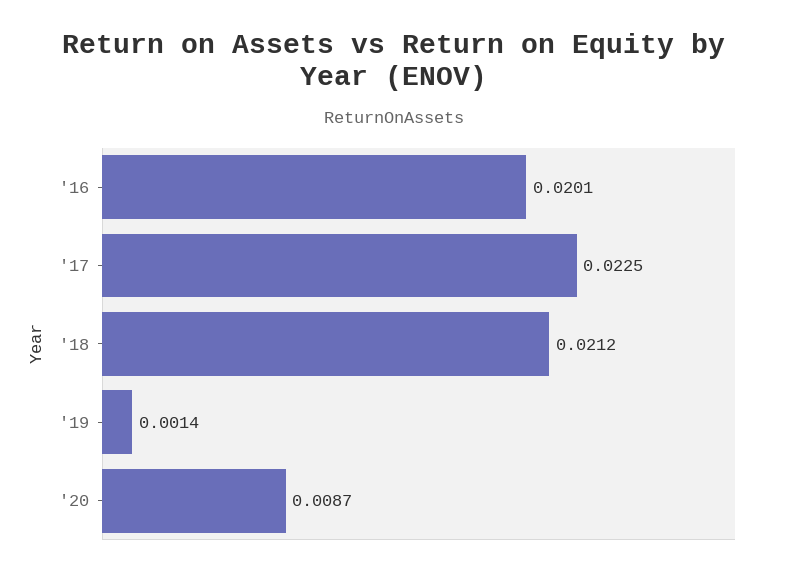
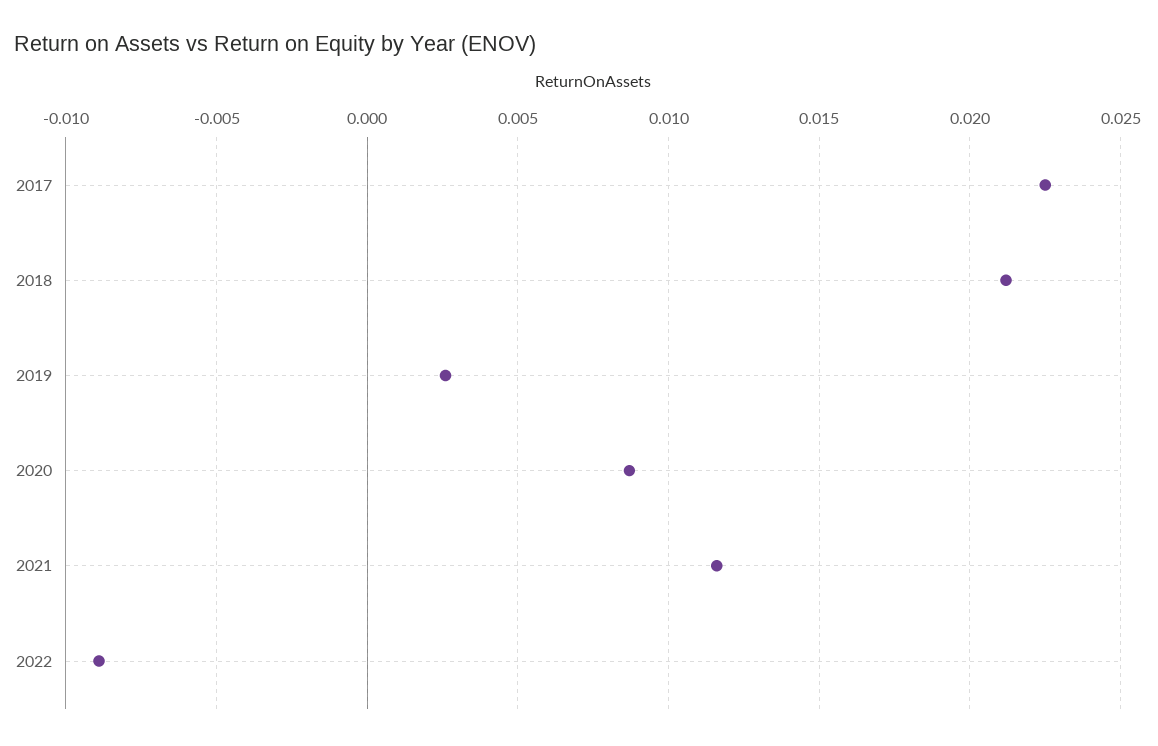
'16: 0.0201 -> none
'19: 0.0014 -> 0.0025
2021: none -> 0.0115
2022: none -> -0.009

